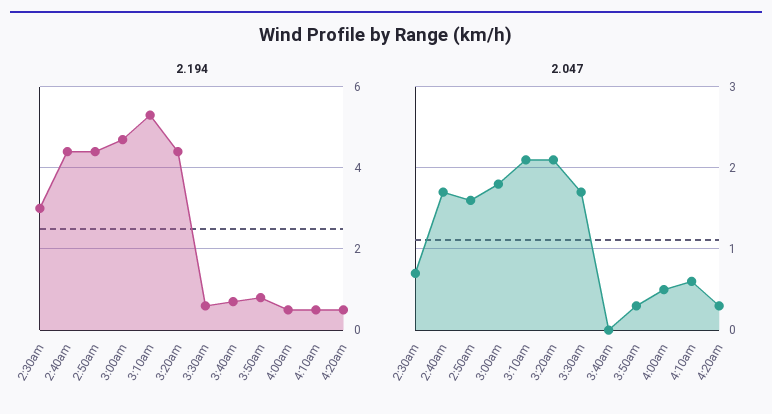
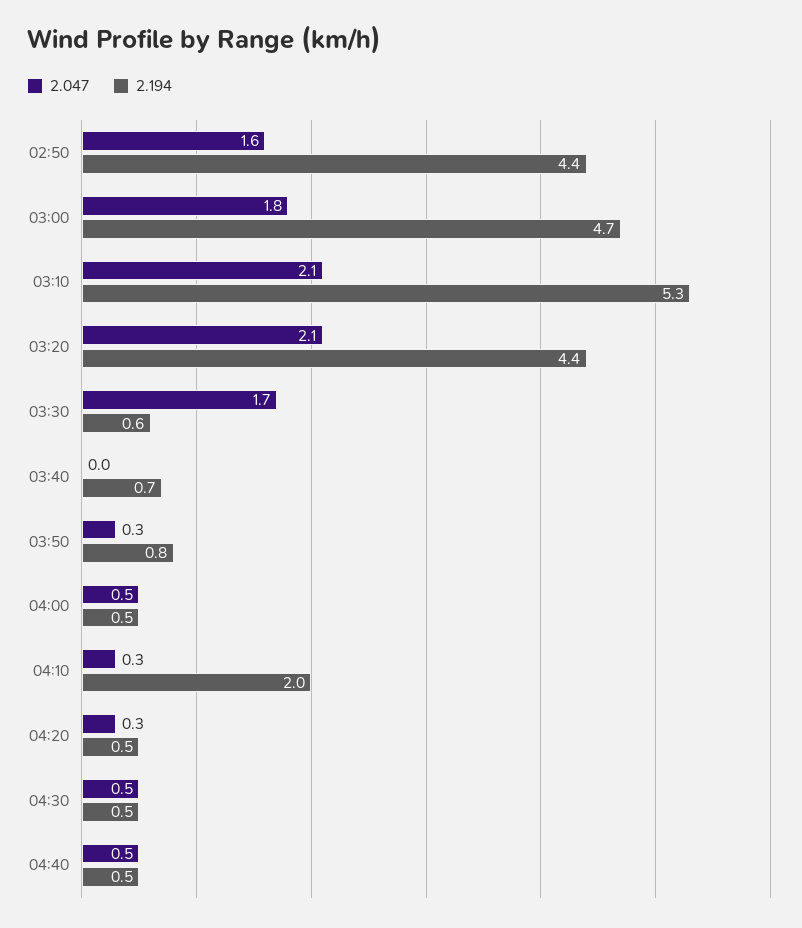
2.194, 2:30am: 3 -> none
2.194, 2:40am: 4.5 -> none
2.194, 4:10am: 0.5 -> 2
2.047, 2:30am: 0.7 -> none
2.047, 2:40am: 1.7 -> none
2.047, 4:10am: 0.6 -> 0.3
2.047, 04:30: none -> 0.5
2.194, 04:30: none -> 0.5
2.047, 04:40: none -> 0.5
2.194, 04:40: none -> 0.5

